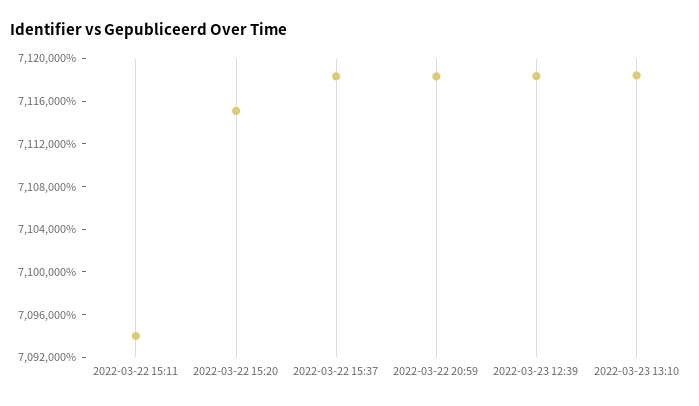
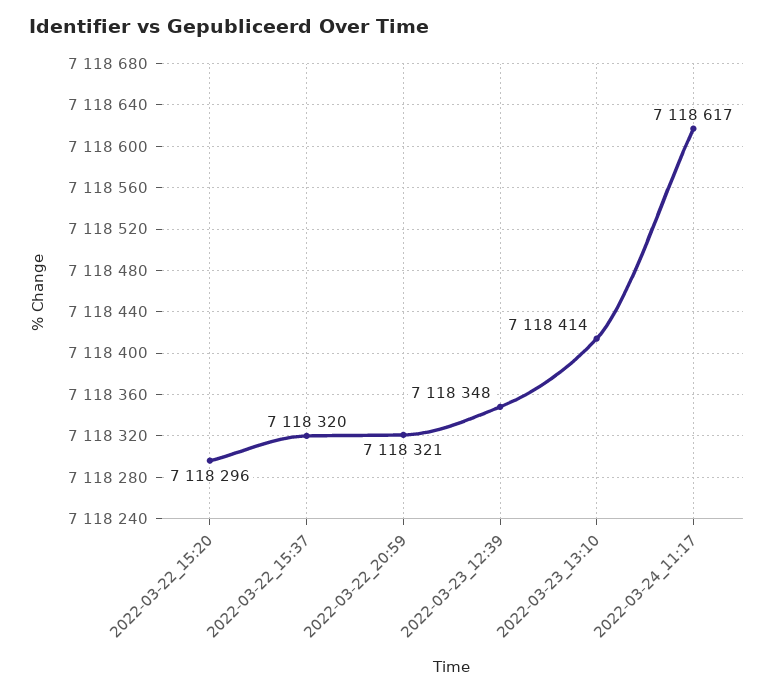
2022-03-22 15:11: 7094000 -> none
2022-03-22 15:20: 7115000 -> 7118296
2022-03-24_11:17: none -> 7118617

